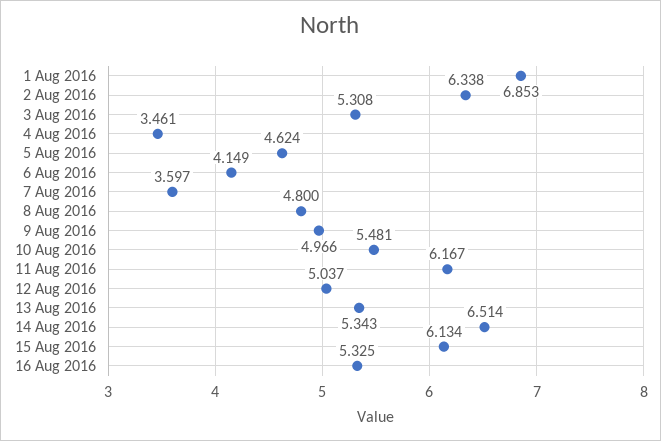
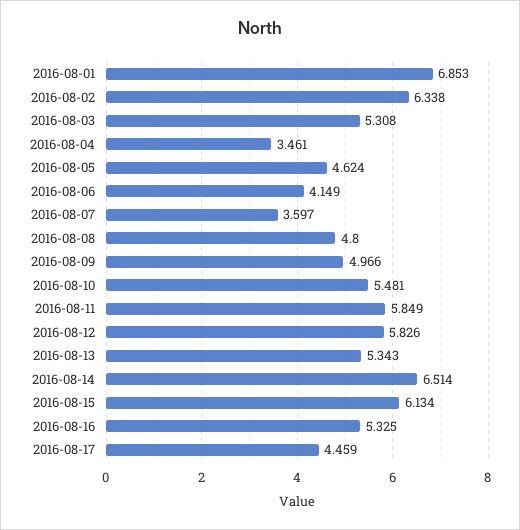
11 Aug 2016: 6.167 -> 5.849
12 Aug 2016: 5.037 -> 5.826
2016-08-17: none -> 4.459

